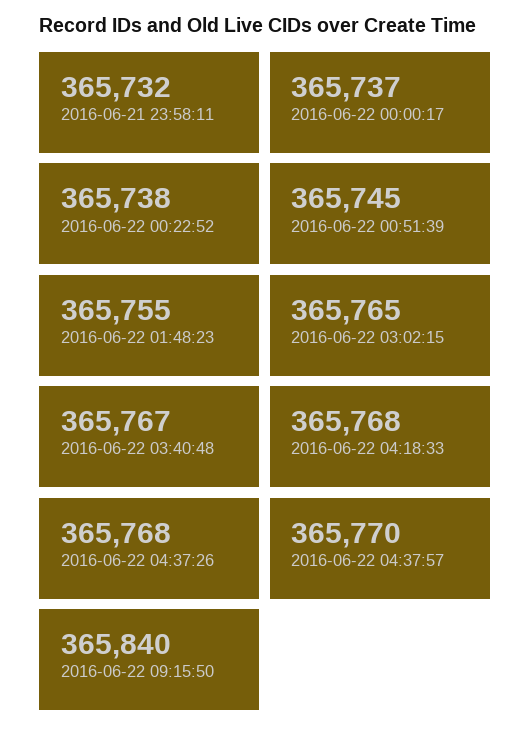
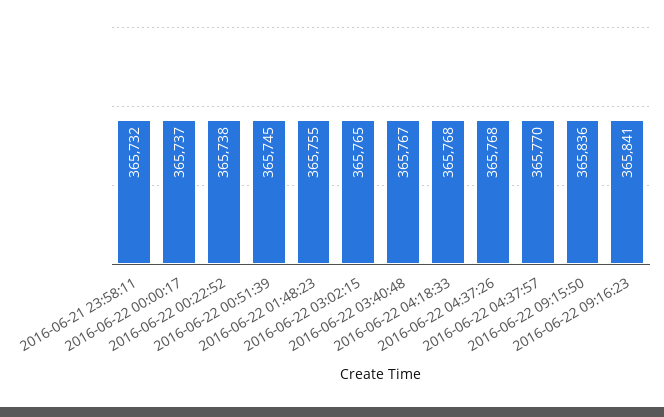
2016-06-22 09:15:50: 365840 -> 365836
2016-06-22 09:16:23: none -> 365841

